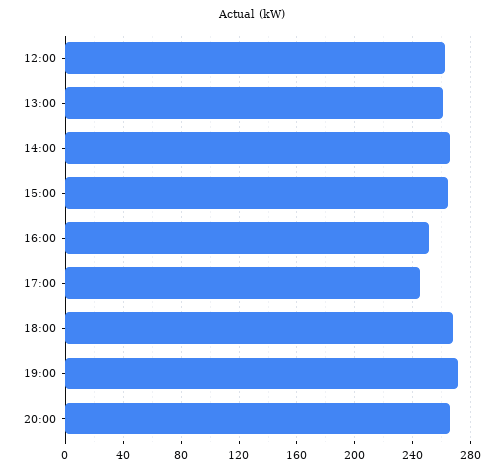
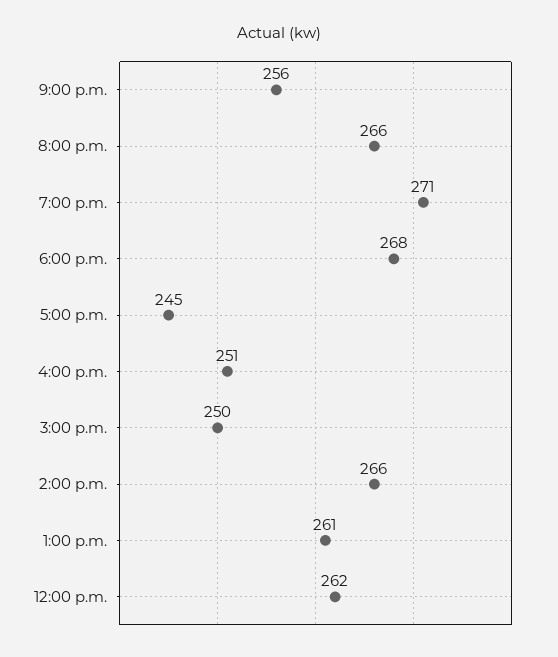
15:00: 265 -> 250
9:00 p.m.: none -> 256

